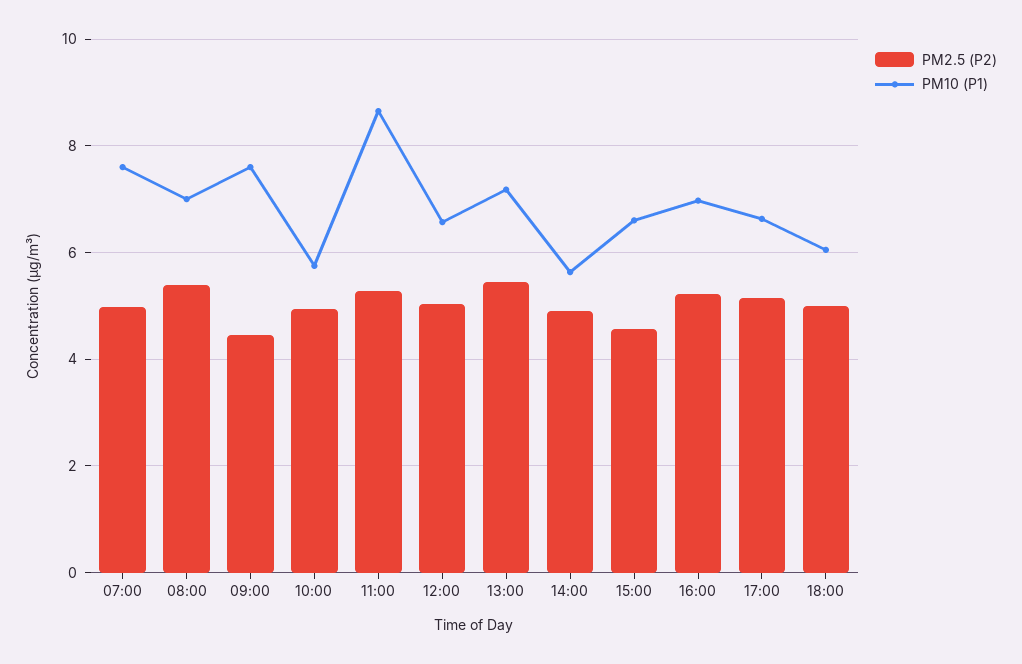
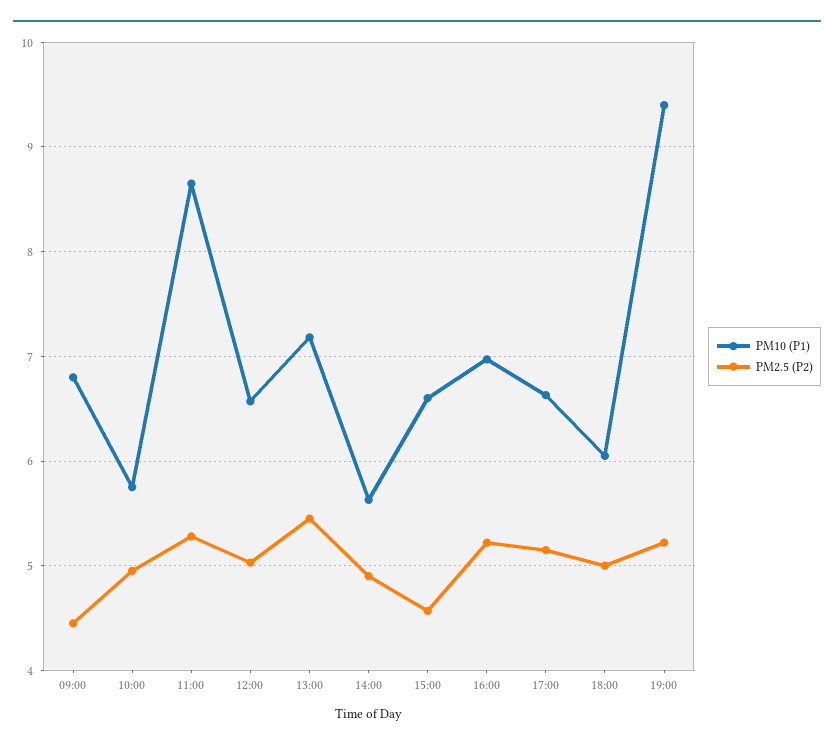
PM2.5 (P2), 07:00: 5 -> none
PM10 (P1), 07:00: 7.6 -> none
PM2.5 (P2), 08:00: 5.4 -> none
PM10 (P1), 08:00: 7 -> none
PM10 (P1), 09:00: 7.6 -> 6.8
PM10 (P1), 19:00: none -> 9.4
PM2.5 (P2), 19:00: none -> 5.2

